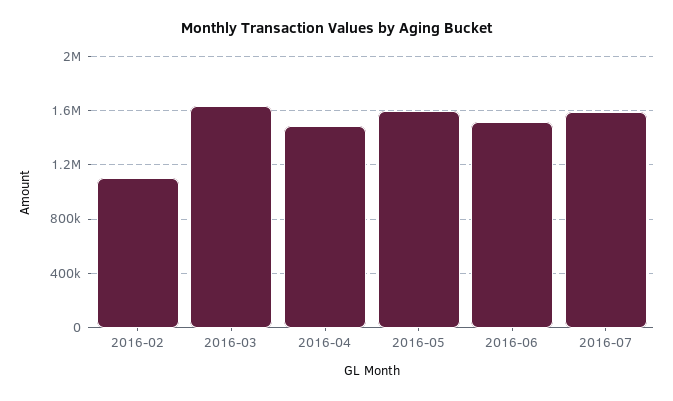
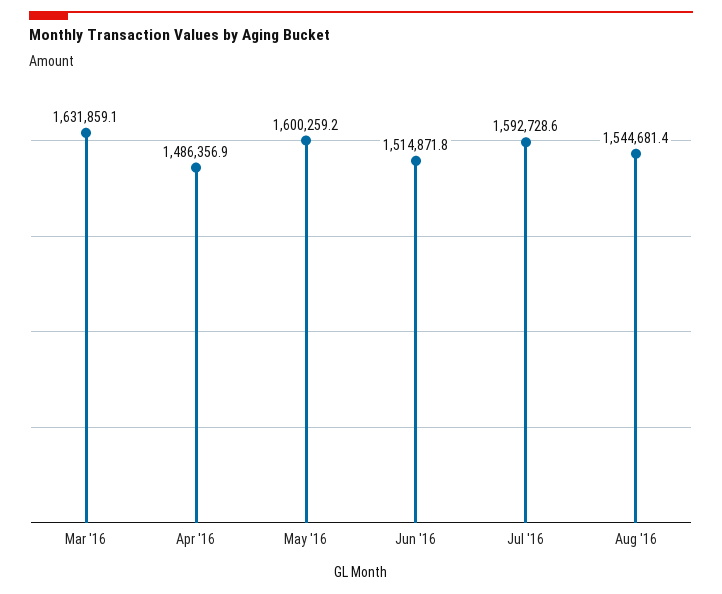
2016-02: 1100000 -> none
Aug '16: none -> 1544681.4

